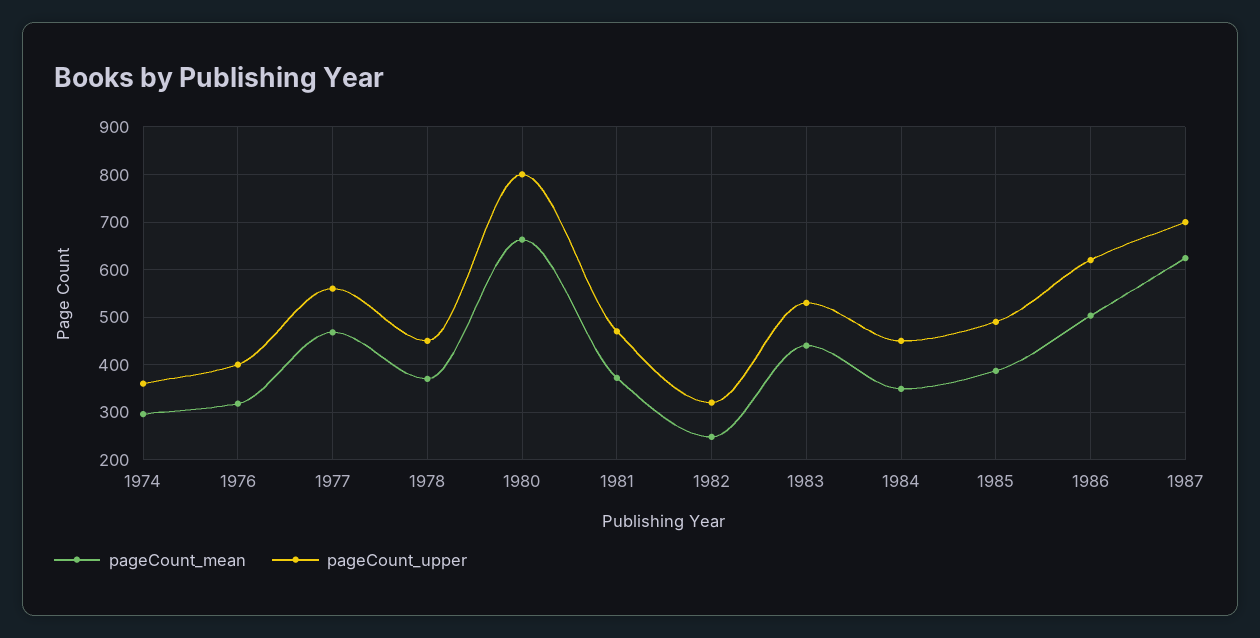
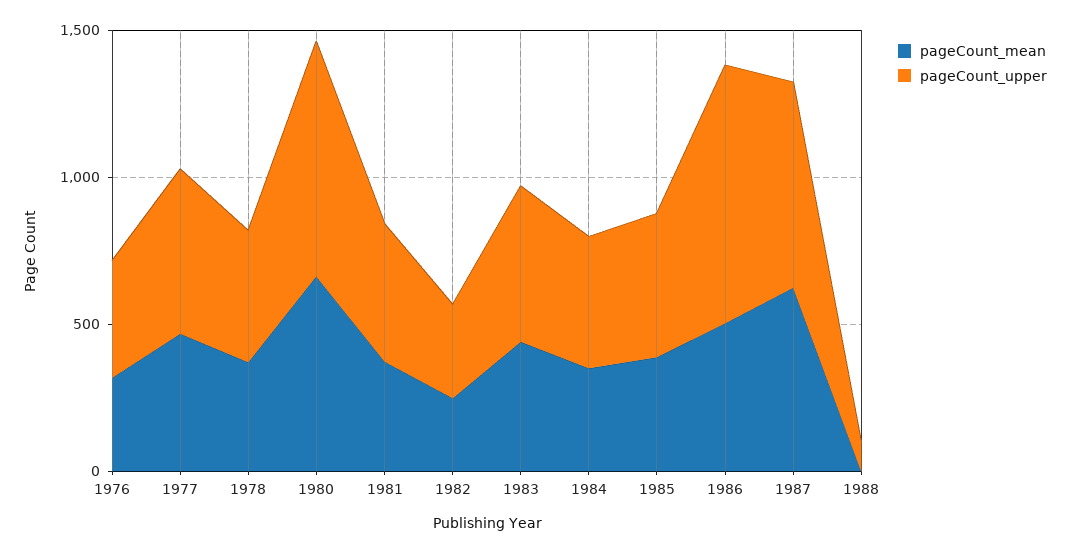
pageCount_mean, 1974: 300 -> none
pageCount_upper, 1974: 360 -> none
pageCount_upper, 1986: 620 -> 900
pageCount_mean, 1988: none -> 0
pageCount_upper, 1988: none -> 100

